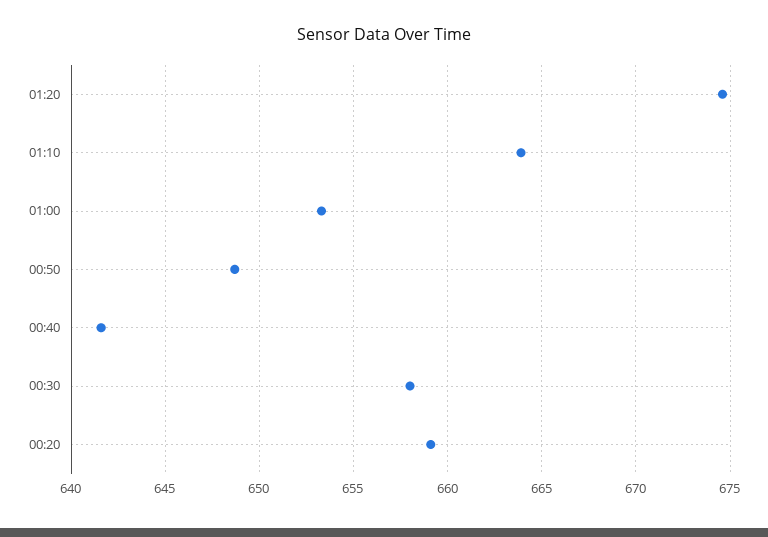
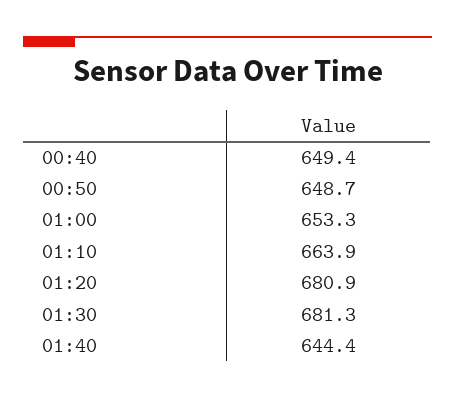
01:20: 674.5 -> 680.9
00:40: 641.5 -> 649.4
00:30: 658 -> none
00:20: 659 -> none
01:30: none -> 681.3
01:40: none -> 644.4

